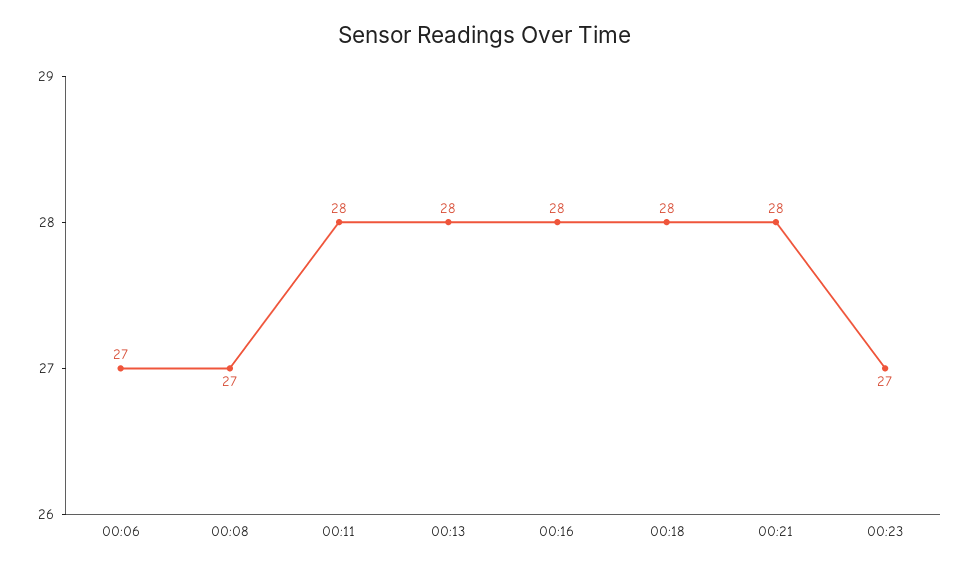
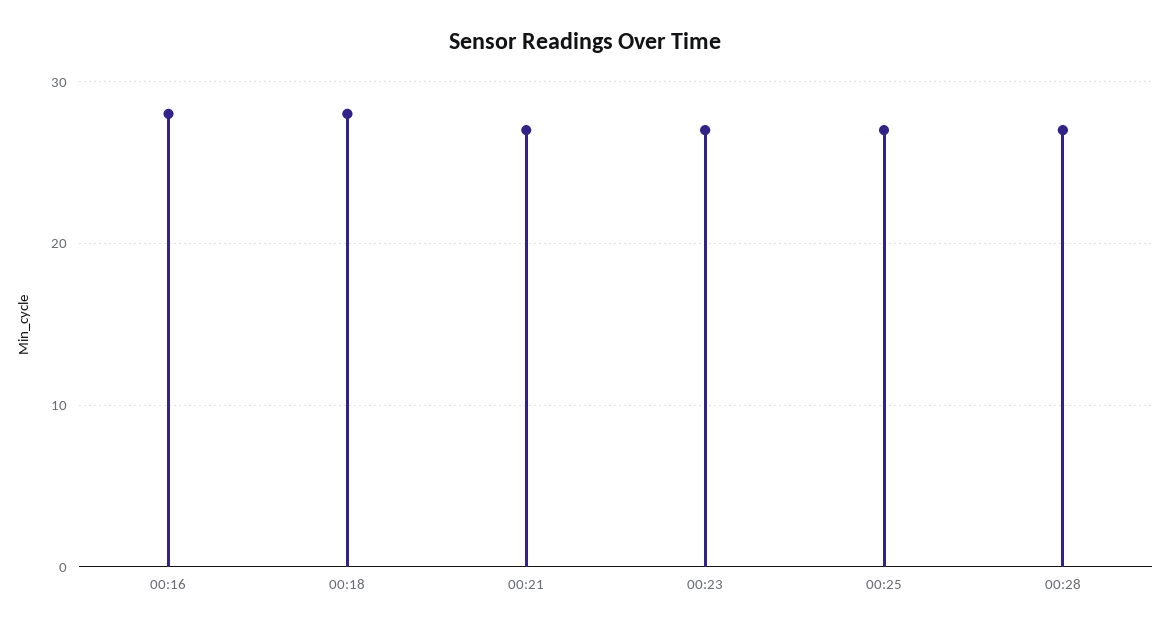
00:06: 27 -> none
00:08: 27 -> none
00:11: 28 -> none
00:13: 28 -> none
00:21: 28 -> 27
00:25: none -> 27
00:28: none -> 27

